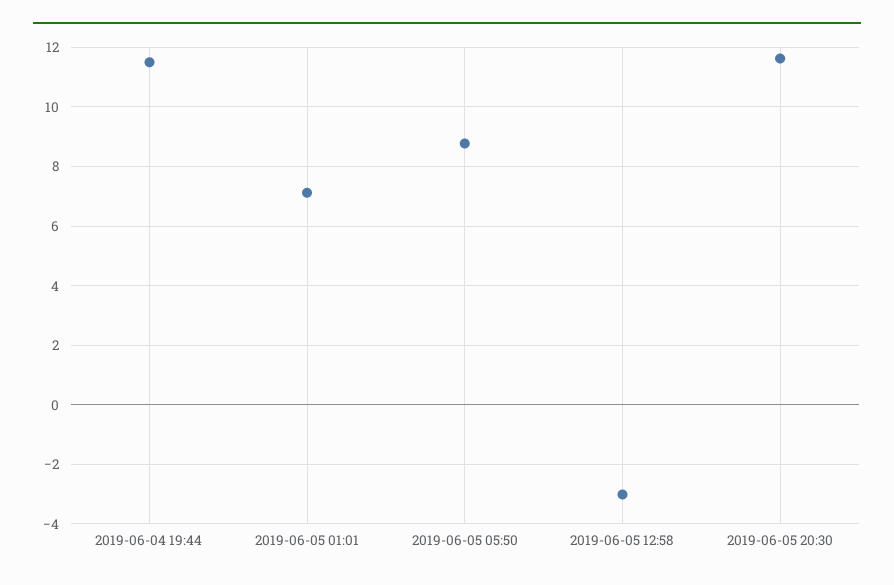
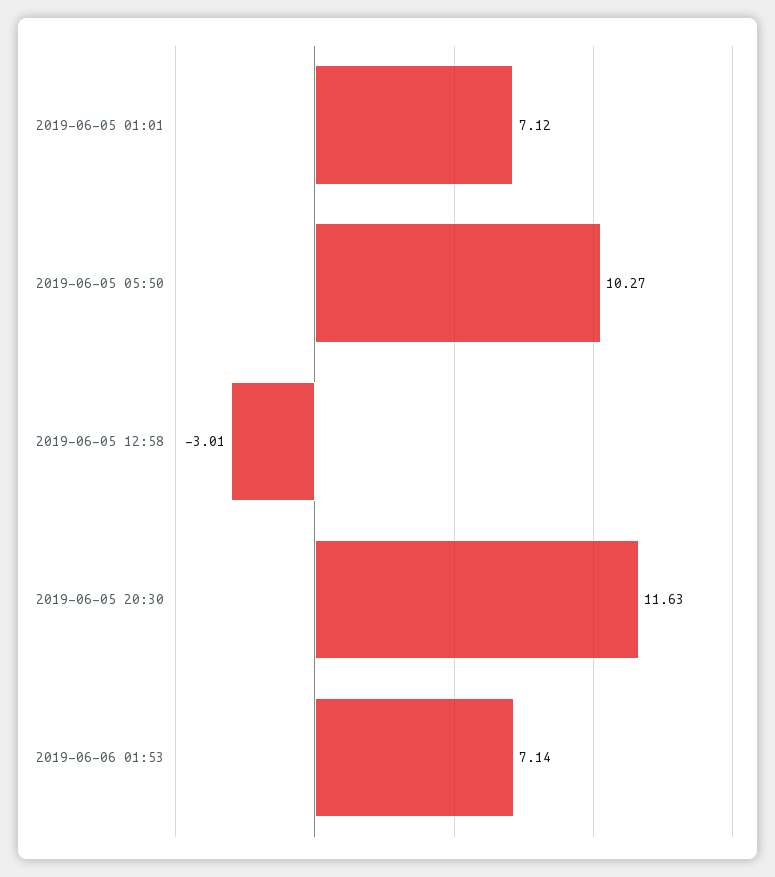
2019-06-04 19:44: 11.5 -> none
2019-06-05 05:50: 8.75 -> 10.27
2019-06-06 01:53: none -> 7.14

